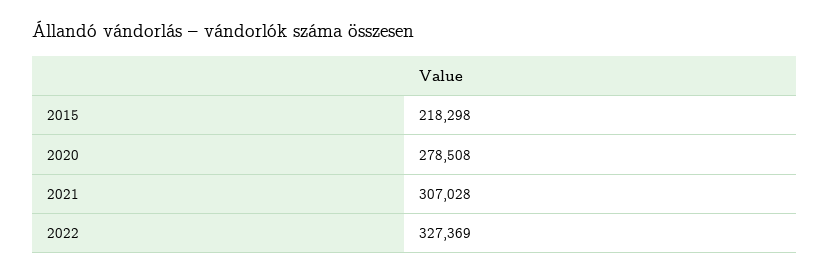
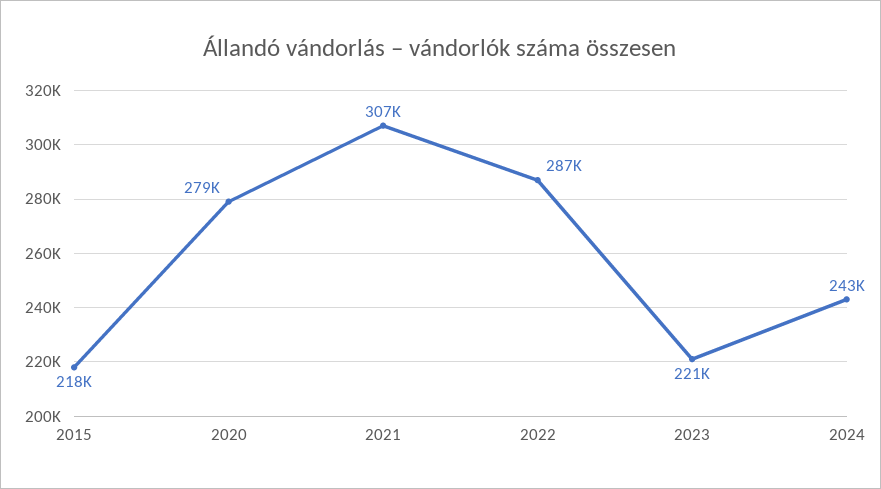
2022: 327369 -> 287000
2023: none -> 221000
2024: none -> 243000

